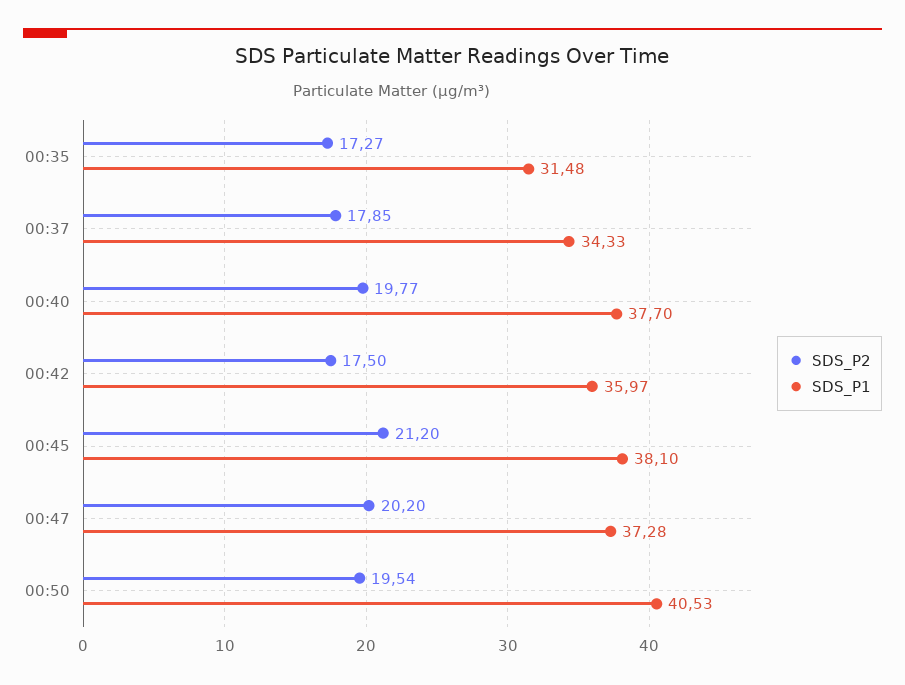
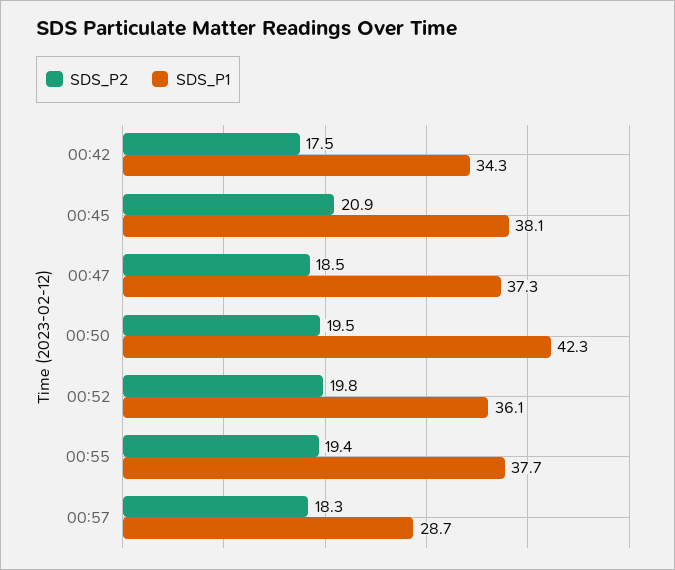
SDS_P2, 00:35: 17.27 -> none
SDS_P1, 00:35: 31.48 -> none
SDS_P2, 00:37: 17.85 -> none
SDS_P1, 00:37: 34.33 -> none
SDS_P2, 00:40: 19.77 -> none
SDS_P1, 00:40: 37.7 -> none
SDS_P1, 00:42: 35.97 -> 34.3
SDS_P2, 00:45: 21.2 -> 20.9
SDS_P2, 00:47: 20.2 -> 18.5
SDS_P1, 00:50: 40.53 -> 42.3
SDS_P2, 00:52: none -> 19.8
SDS_P1, 00:52: none -> 36.1
SDS_P2, 00:55: none -> 19.4
SDS_P1, 00:55: none -> 37.7
SDS_P2, 00:57: none -> 18.3
SDS_P1, 00:57: none -> 28.7

